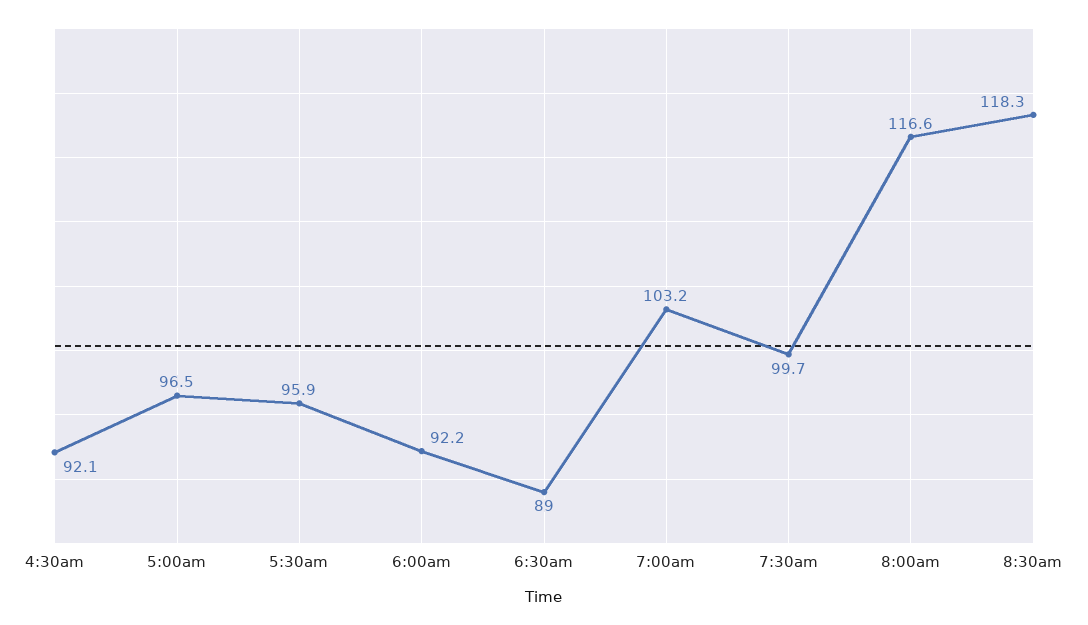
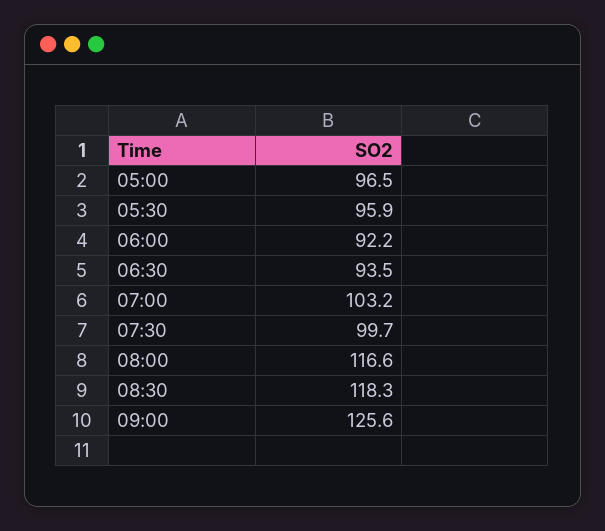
4:30am: 92.1 -> none
6:30am: 89 -> 93.5
09:00: none -> 125.6

